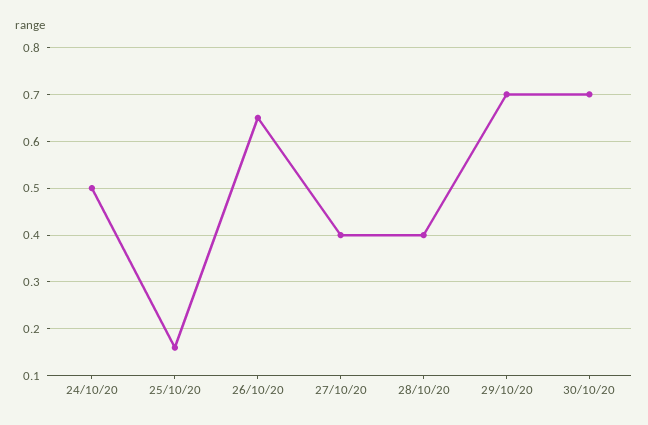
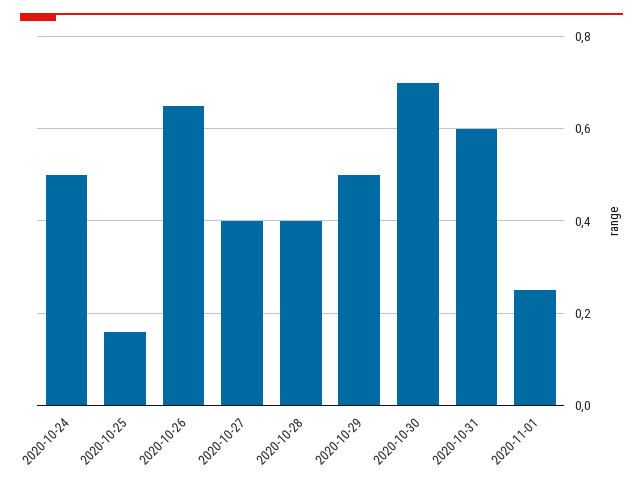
29/10/20: 0.7 -> 0.5
2020-10-31: none -> 0.6
2020-11-01: none -> 0.25

